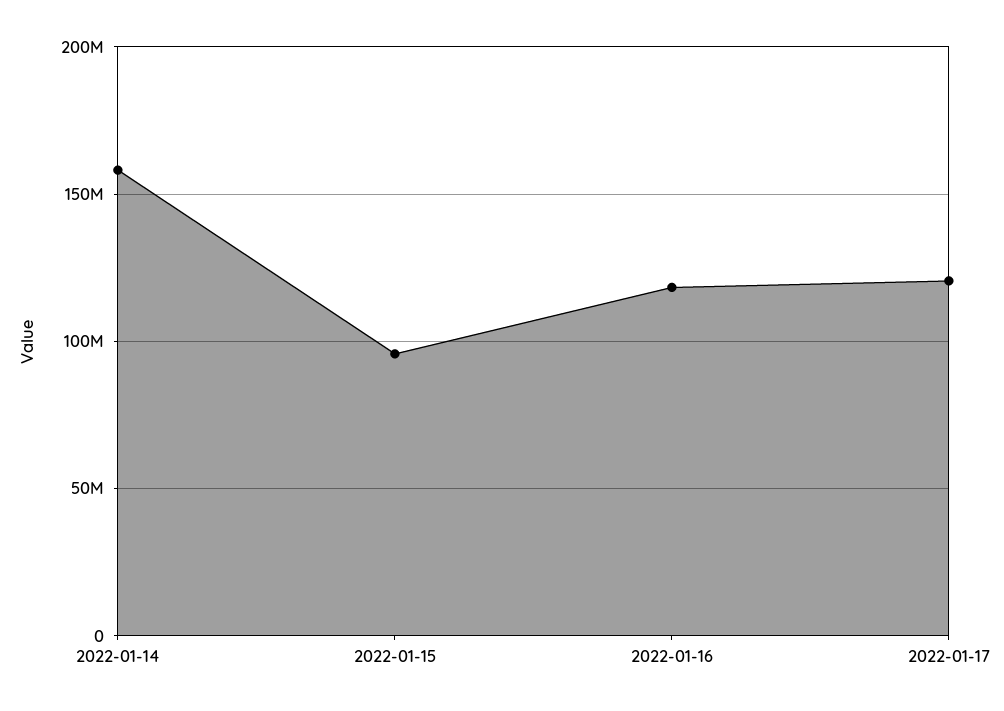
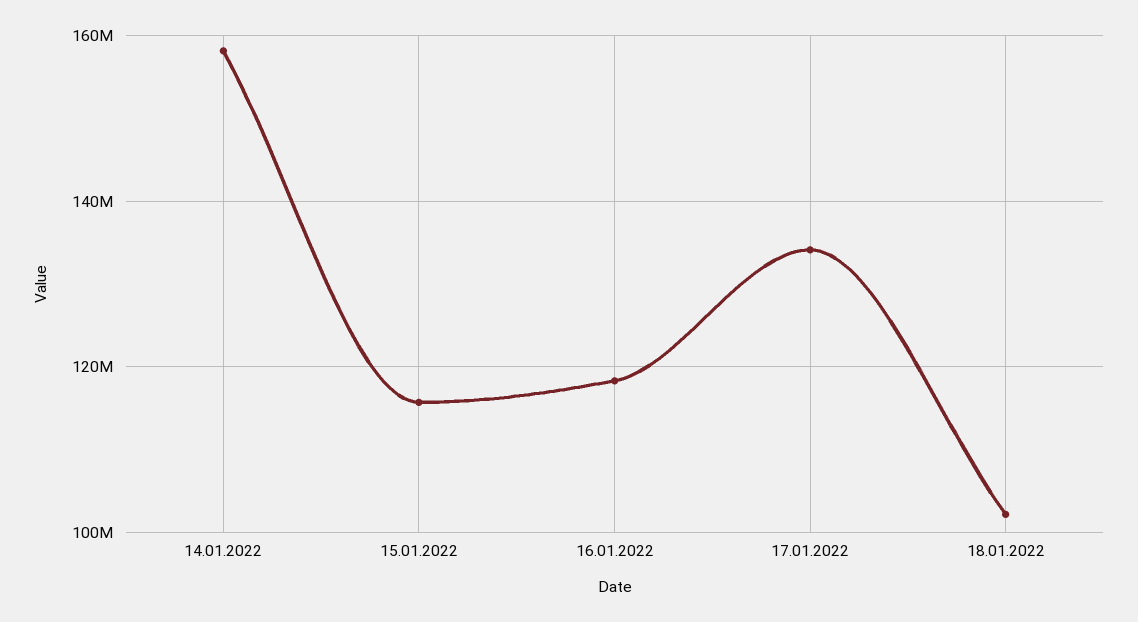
2022-01-15: 95000000 -> 116000000
2022-01-17: 120000000 -> 134000000
18.01.2022: none -> 102000000

